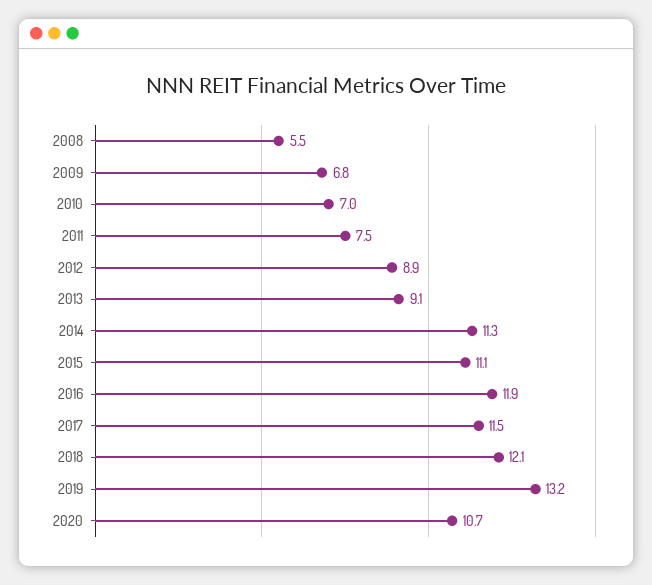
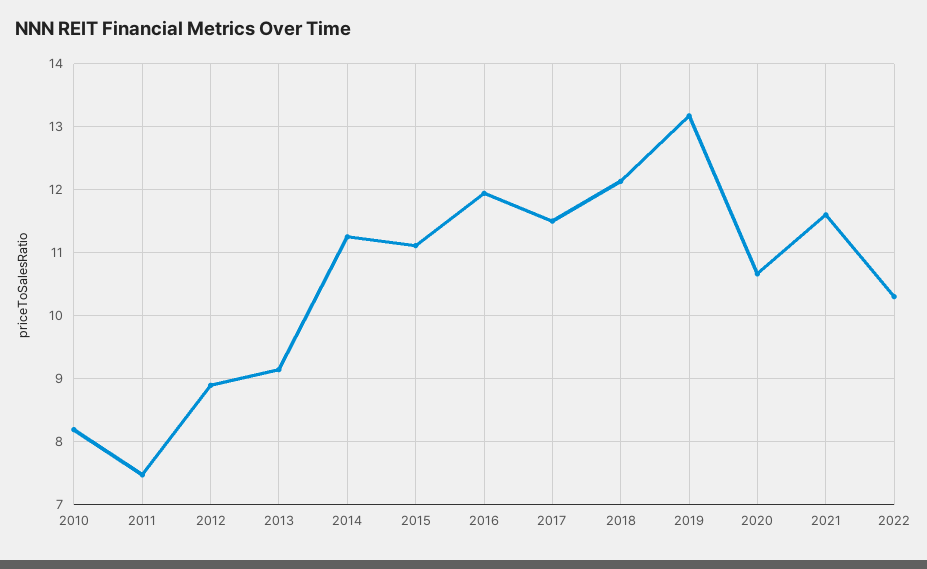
2008: 5.5 -> none
2009: 6.8 -> none
2010: 7 -> 8.2
2021: none -> 11.6
2022: none -> 10.3

